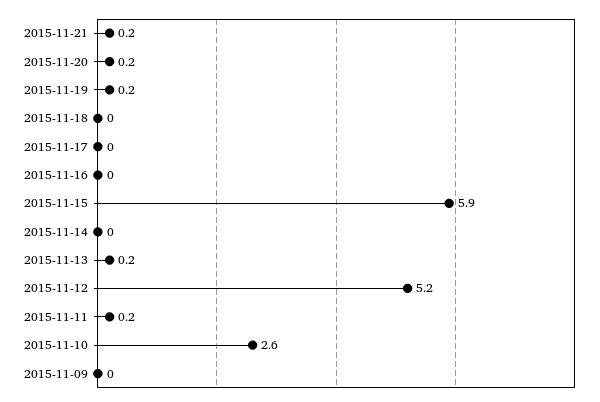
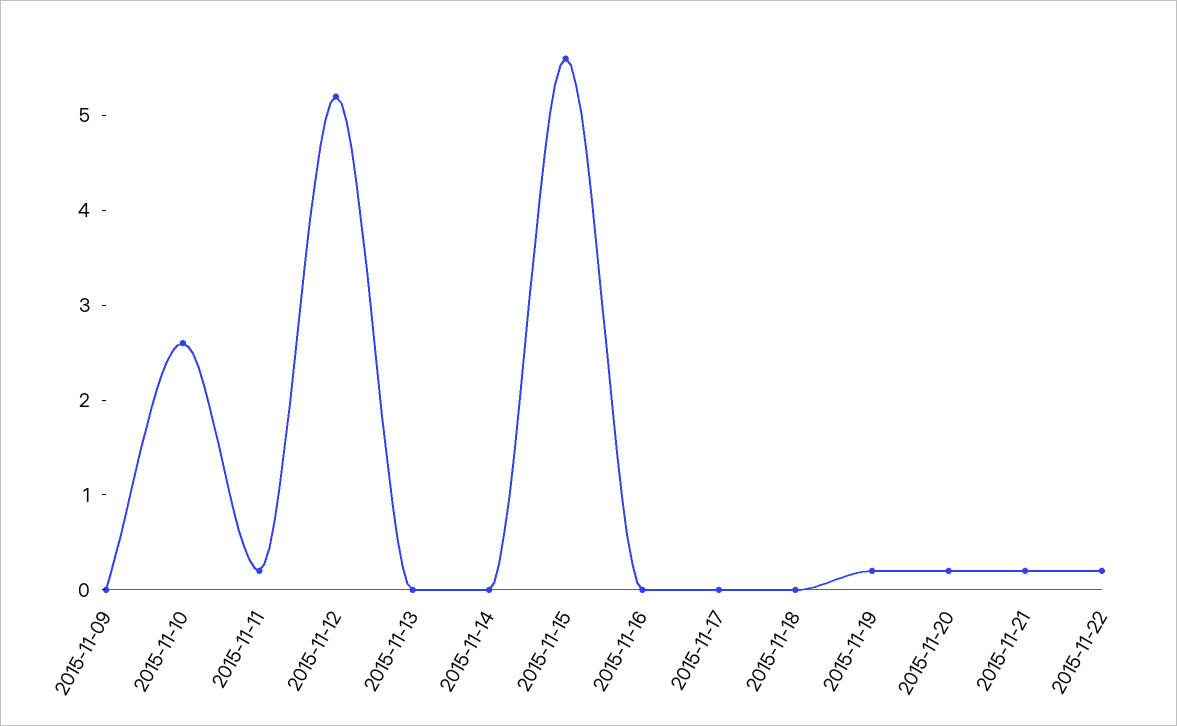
2015-11-15: 5.9 -> 5.6
2015-11-13: 0.2 -> 0
2015-11-22: none -> 0.2

